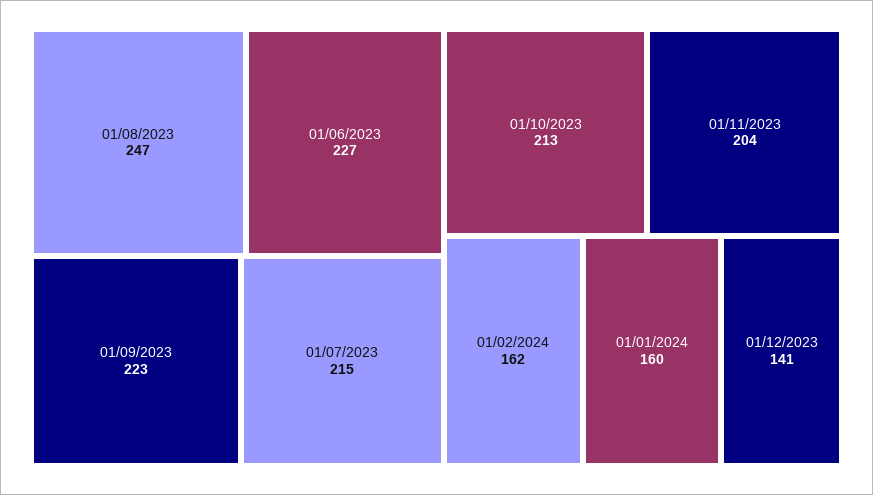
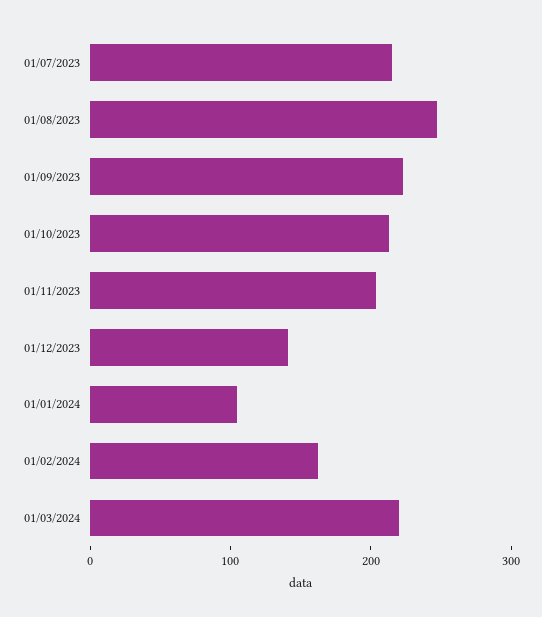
01/06/2023: 227 -> none
01/01/2024: 160 -> 100
01/03/2024: none -> 220

